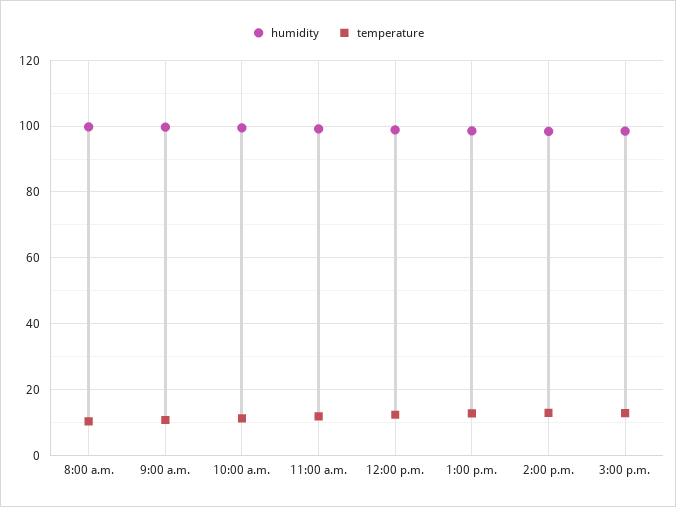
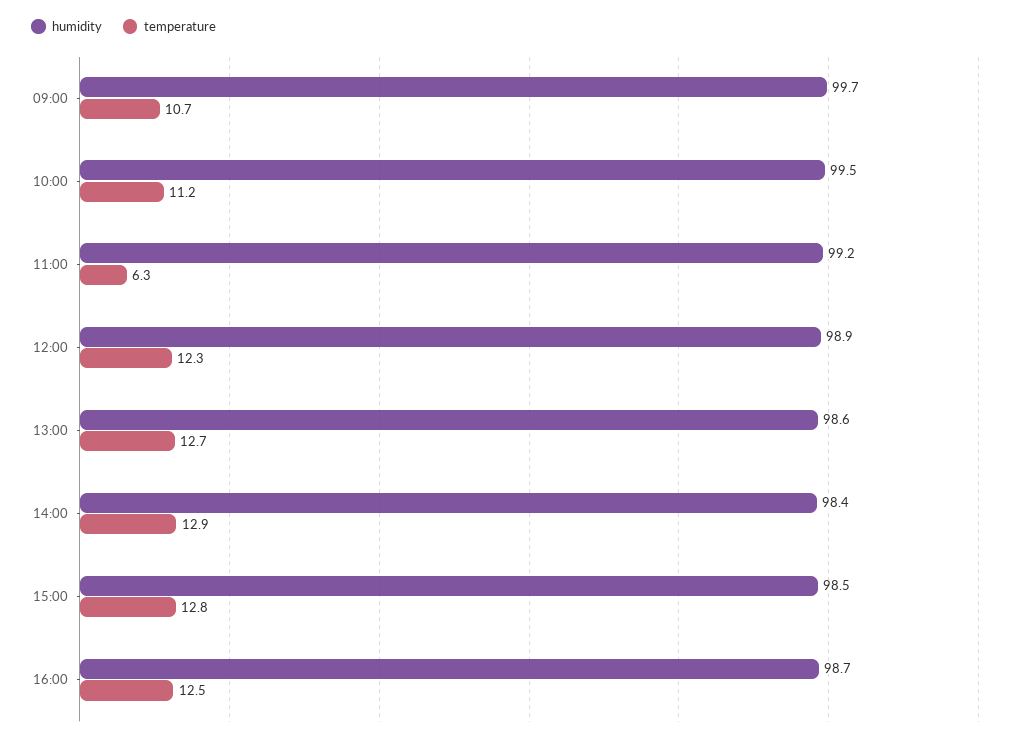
humidity, 8:00 a.m.: 100 -> none
temperature, 8:00 a.m.: 10 -> none
temperature, 11:00 a.m.: 12 -> 6.3
humidity, 16:00: none -> 98.7
temperature, 16:00: none -> 12.5

